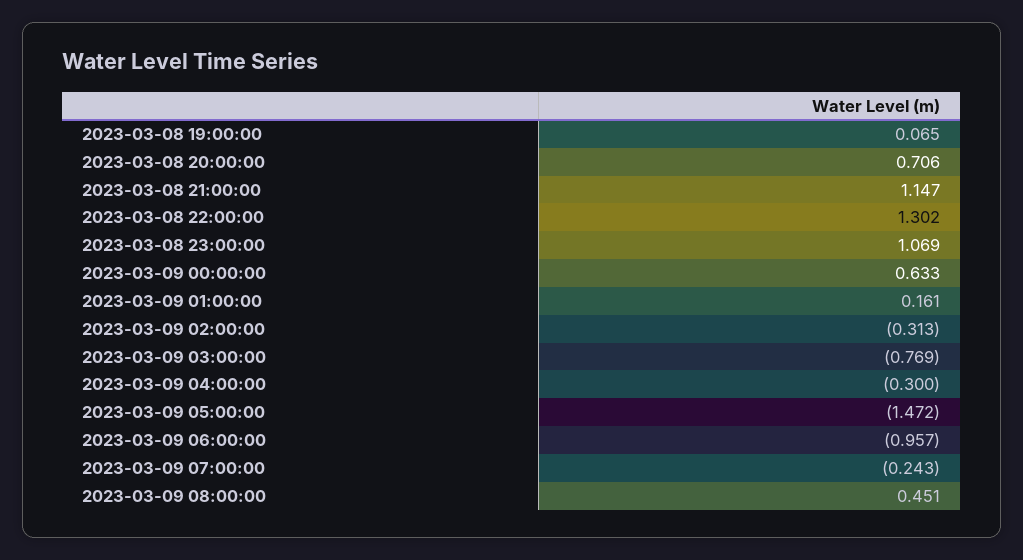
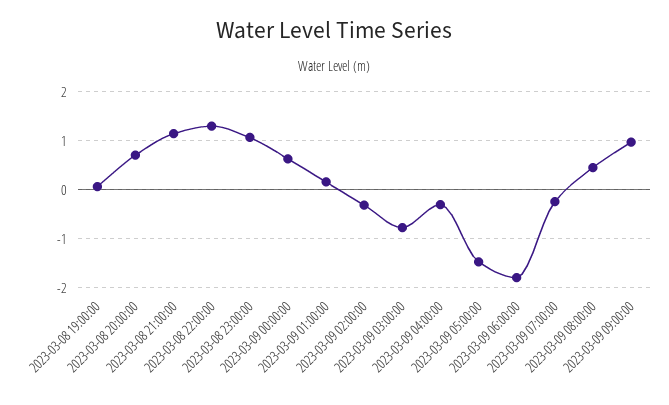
2023-03-09 06:00:00: -0.957 -> -1.8
2023-03-09 09:00:00: none -> 1

